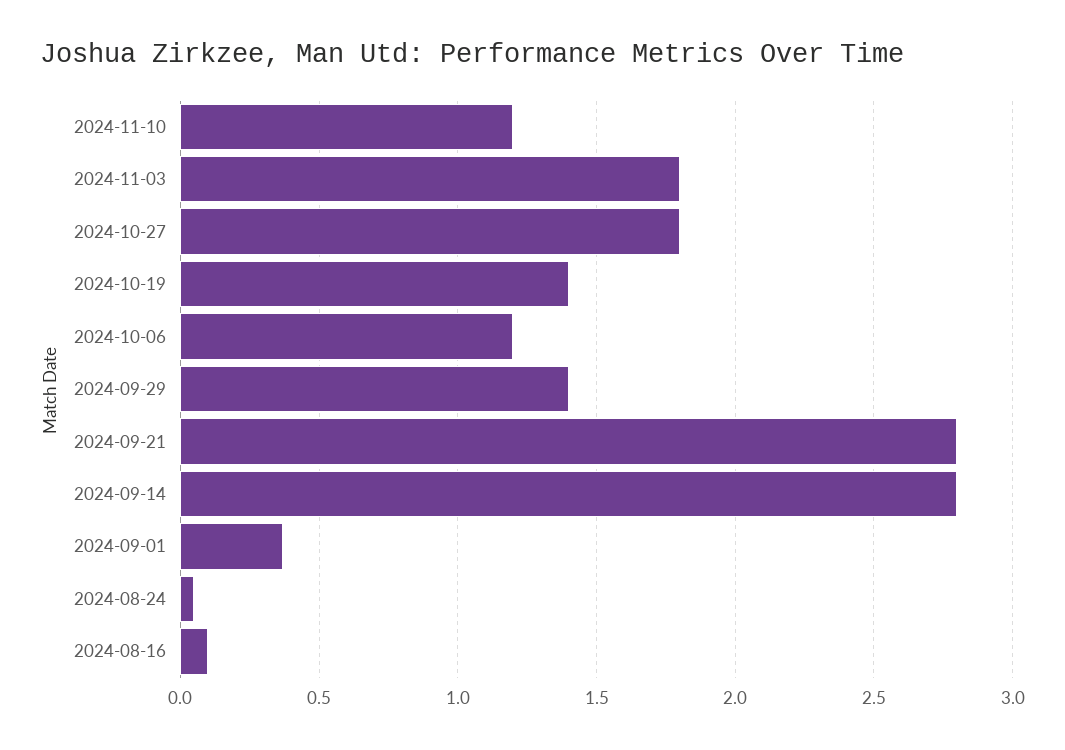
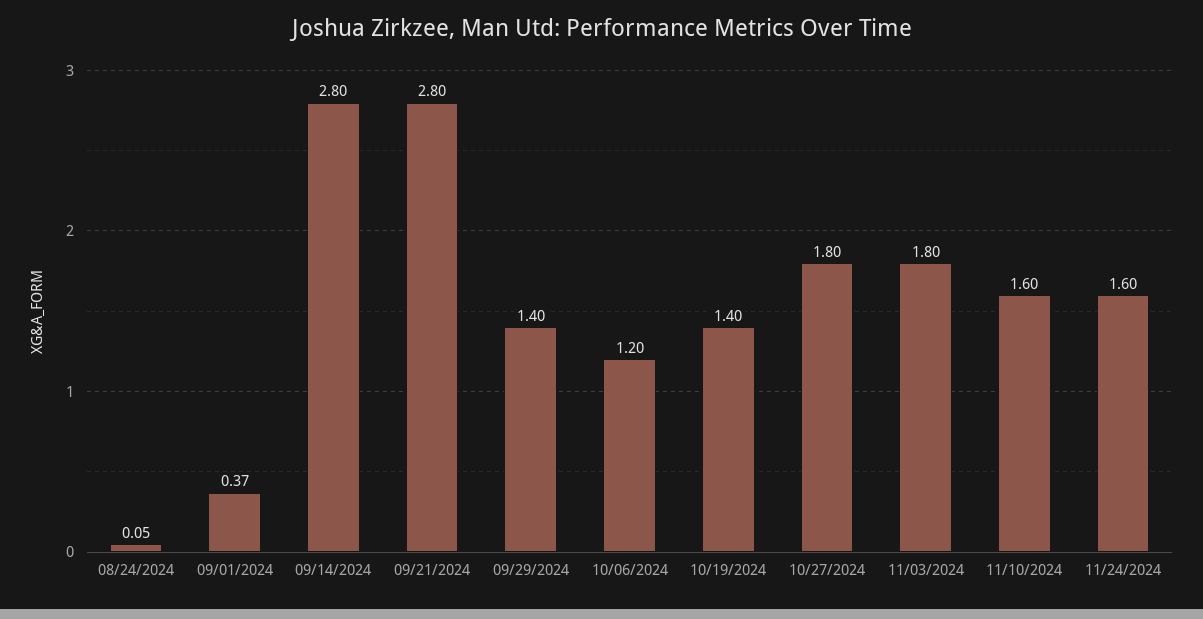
2024-11-10: 1.2 -> 1.6
2024-08-16: 0.1 -> none
11/24/2024: none -> 1.6

